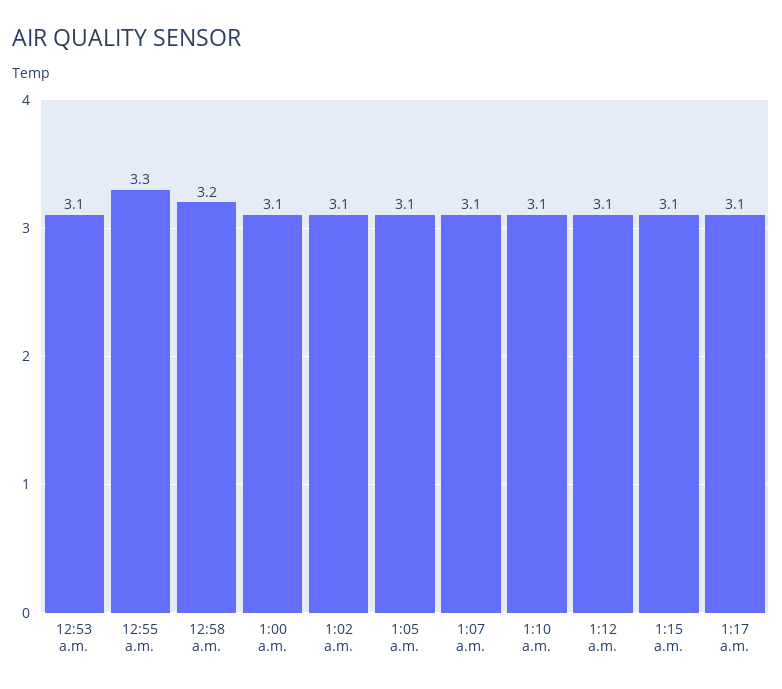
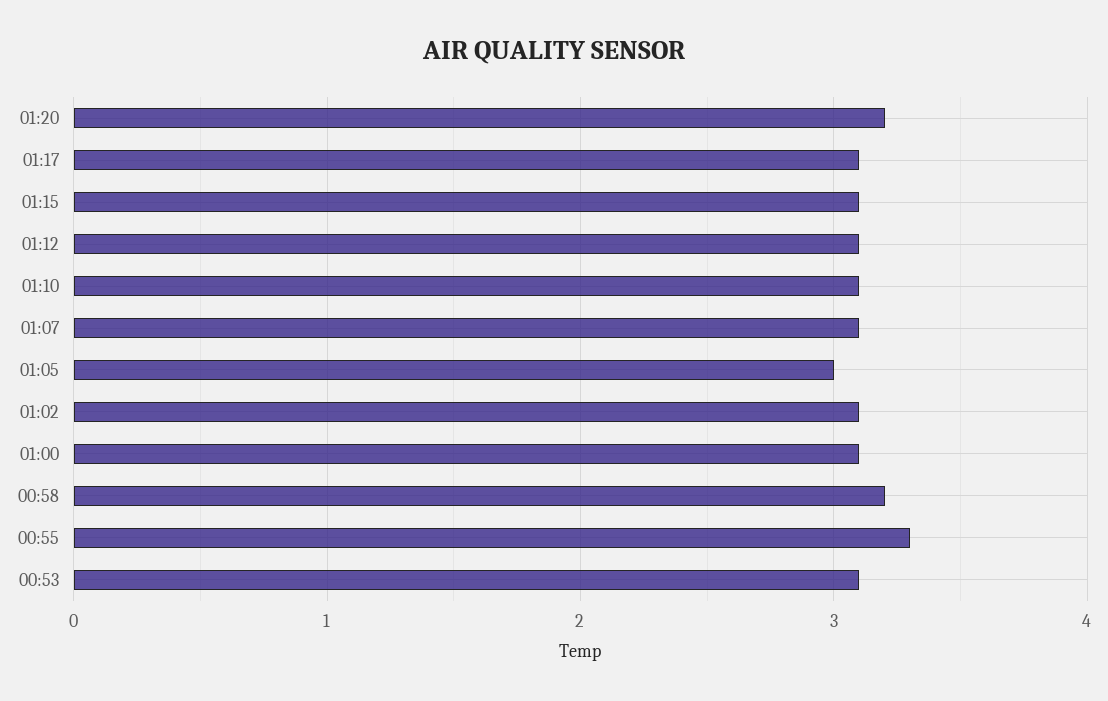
1:05 a.m.: 3.1 -> 3
01:20: none -> 3.2

